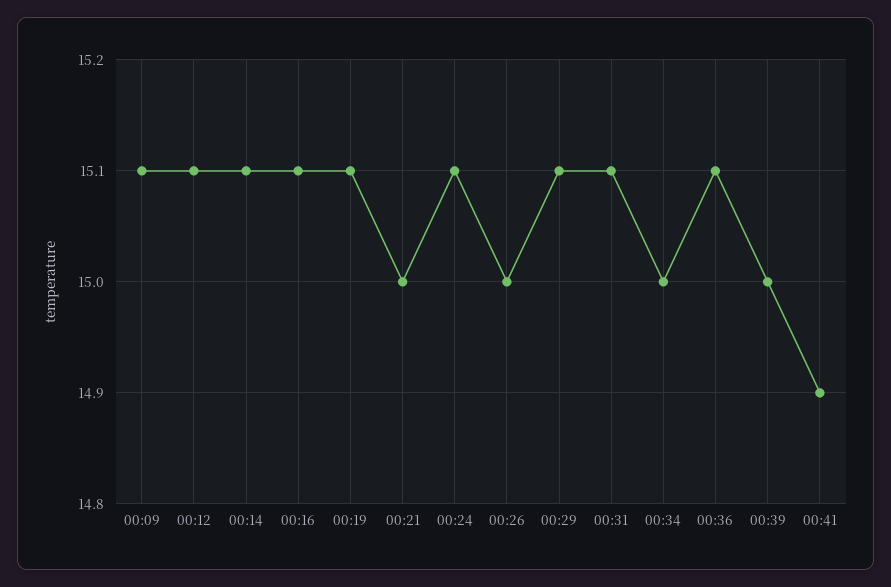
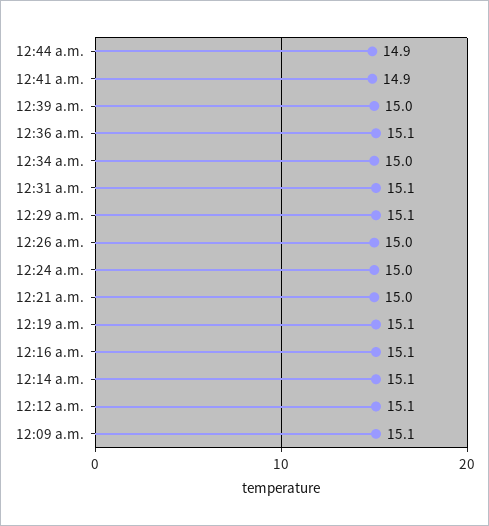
00:24: 15.1 -> 15
12:44 a.m.: none -> 14.9

